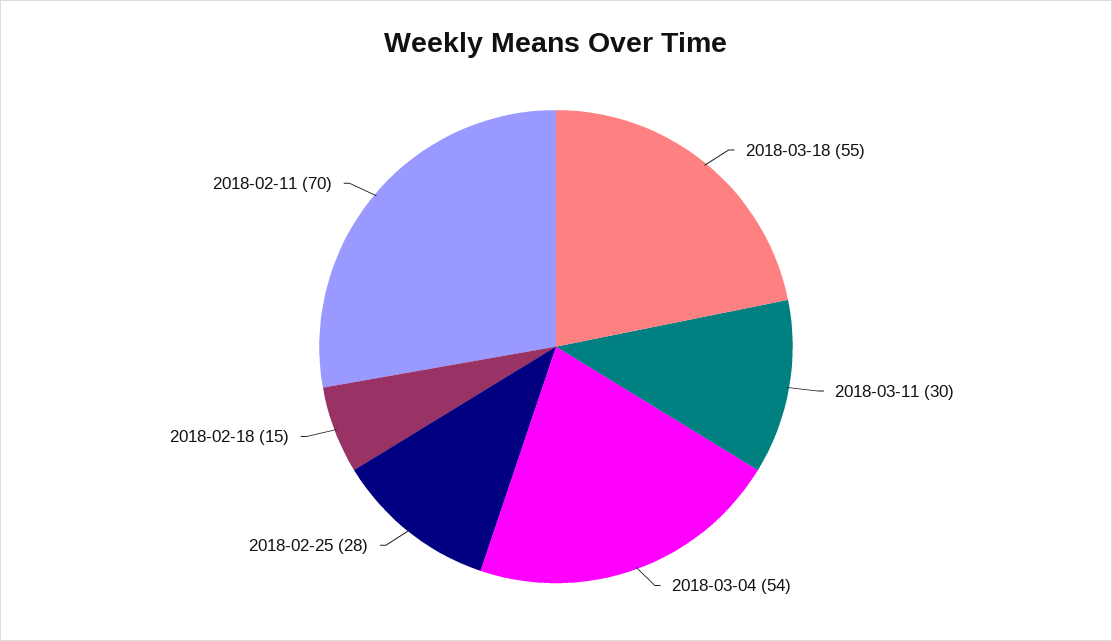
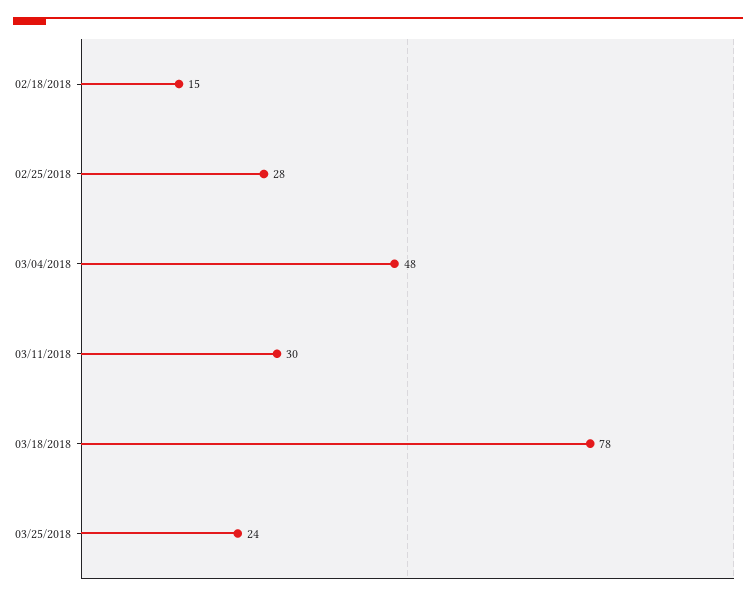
2018-03-18: 55 -> 78
2018-03-04: 54 -> 48
2018-02-11: 70 -> none
03/25/2018: none -> 24

